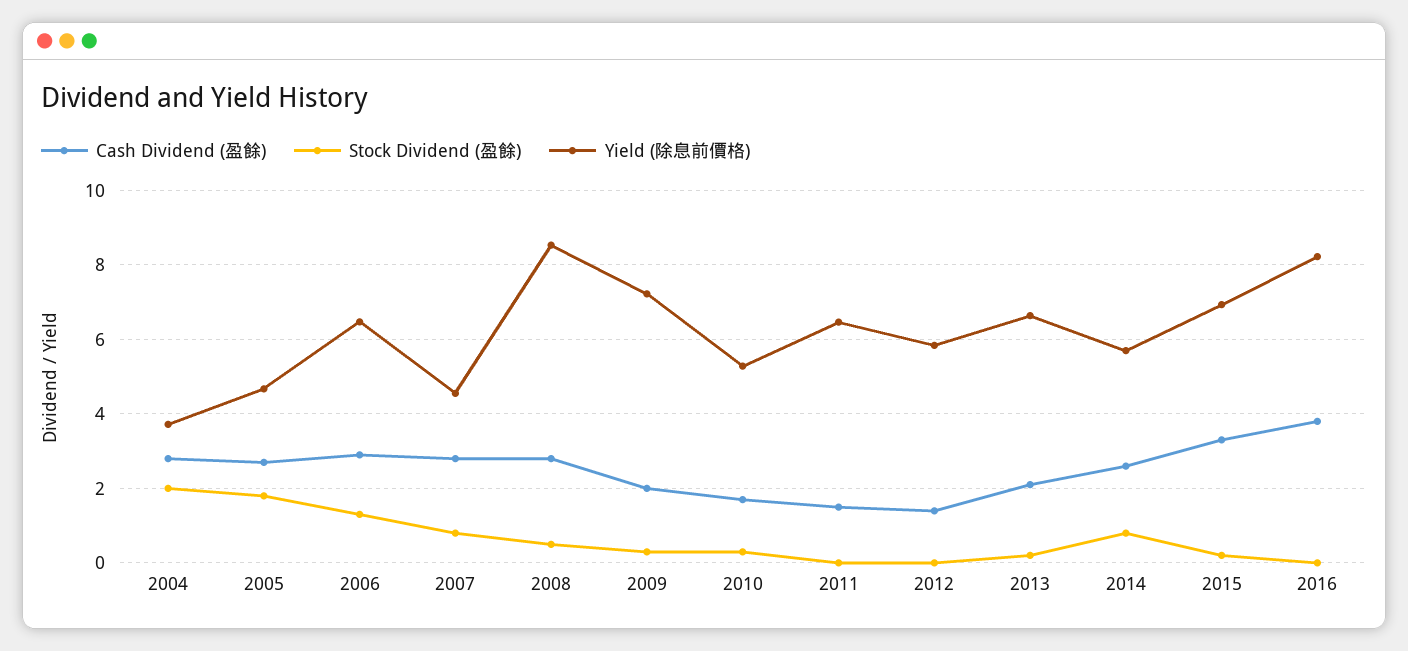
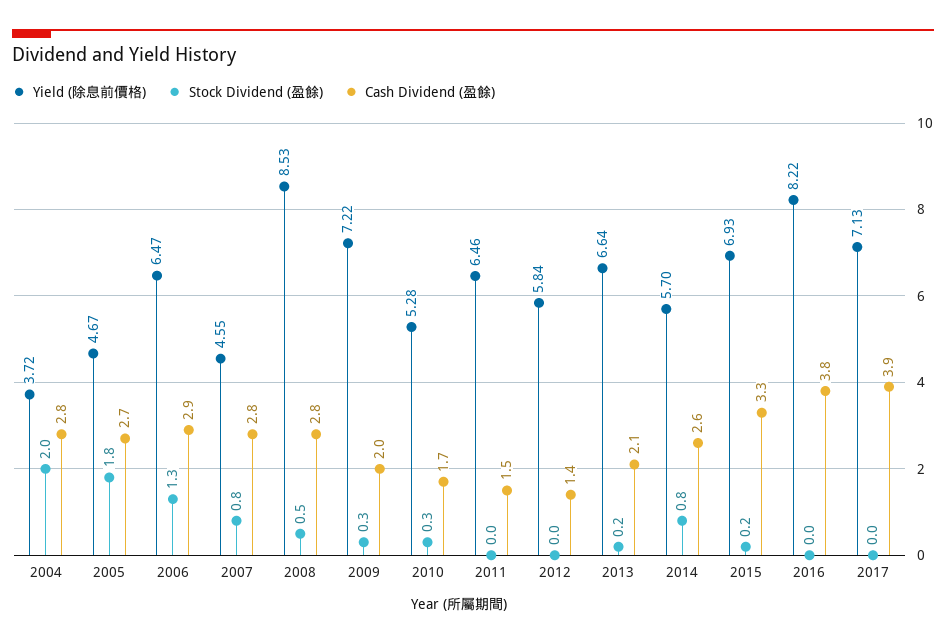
Yield (除息前價格), 2017: none -> 7.13
Stock Dividend (盈餘), 2017: none -> 0
Cash Dividend (盈餘), 2017: none -> 3.9

